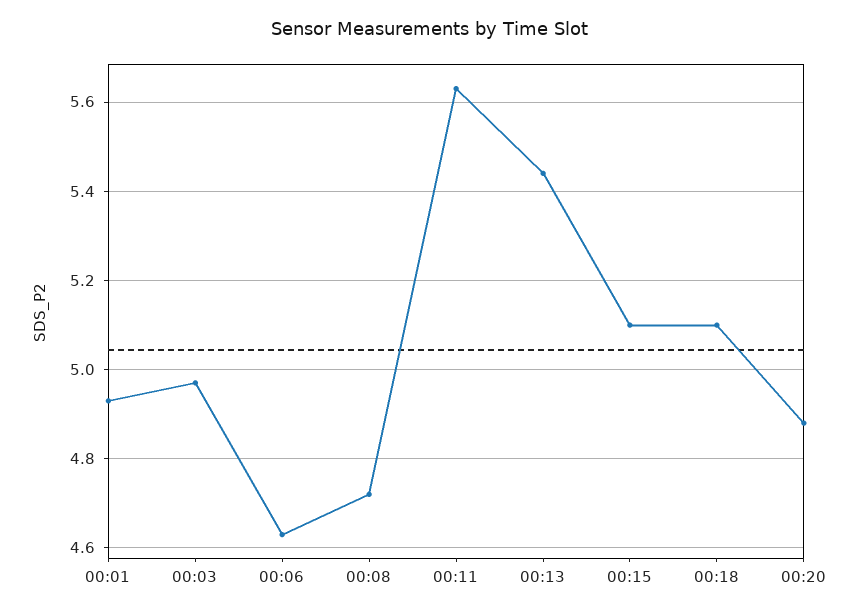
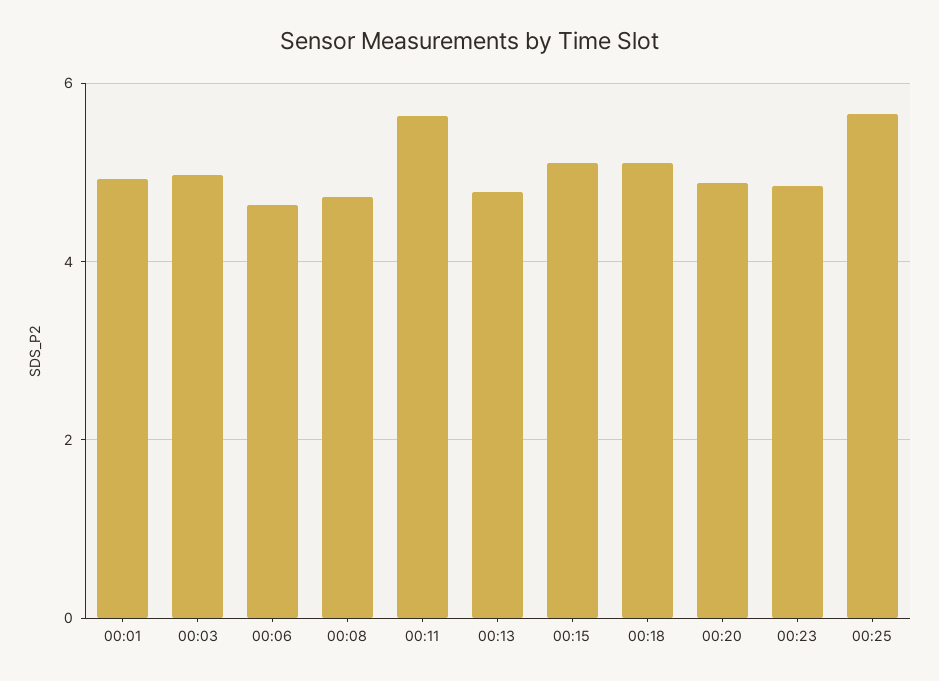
00:13: 5.45 -> 4.8
00:23: none -> 4.8
00:25: none -> 5.6

